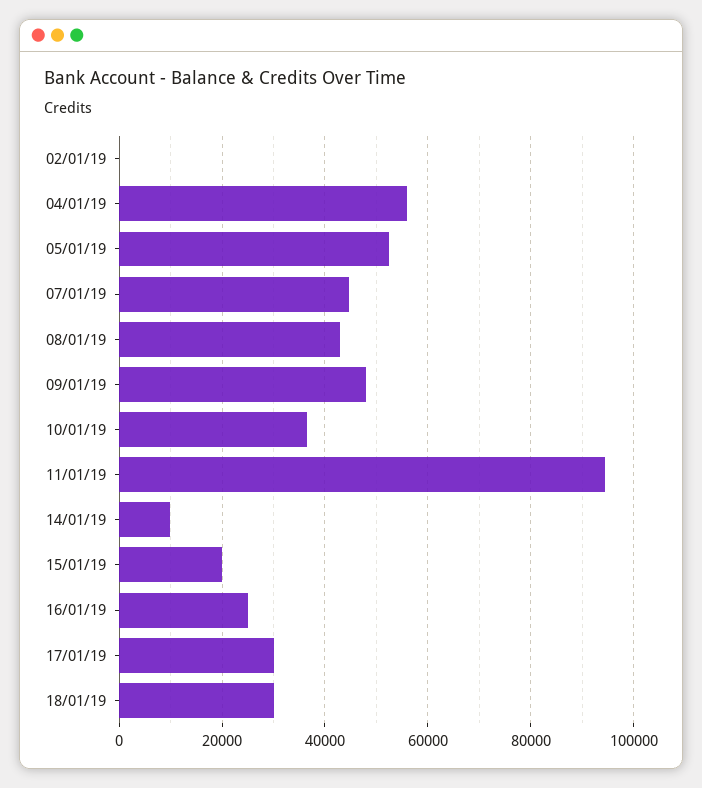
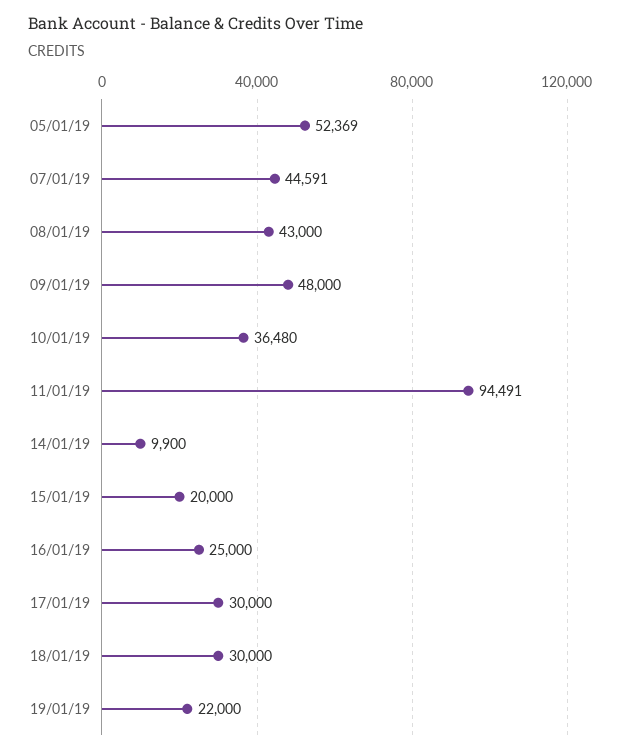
02/01/19: 0 -> none
04/01/19: 56000 -> none
19/01/19: none -> 22000

